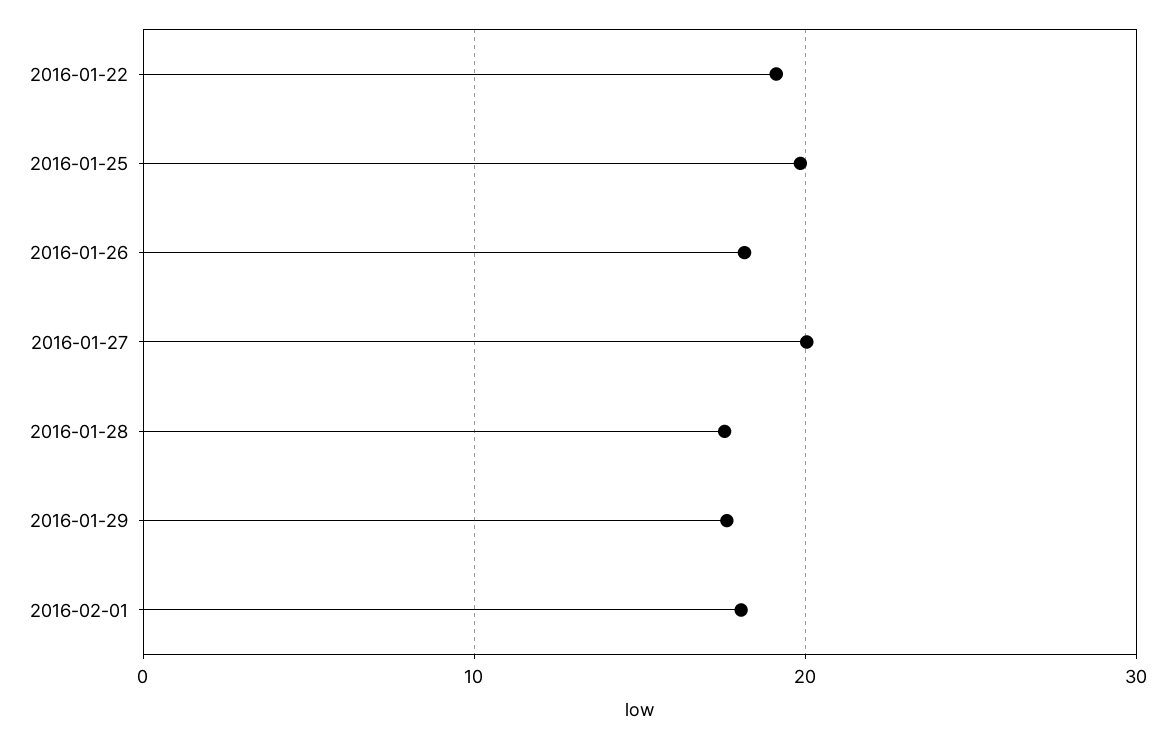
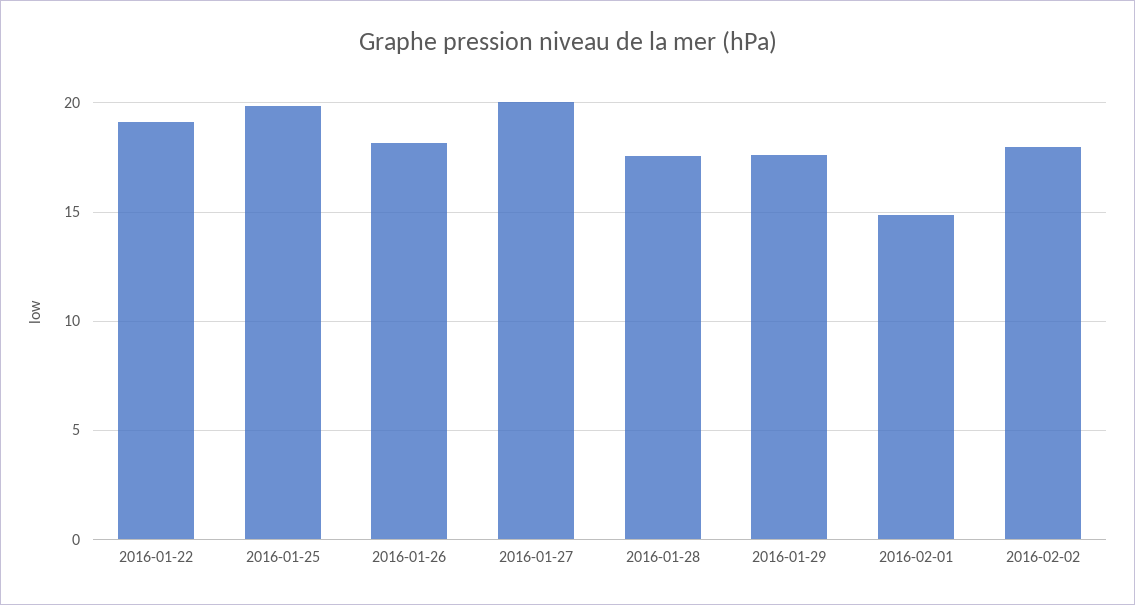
2016-02-01: 18 -> 15
2016-02-02: none -> 18

